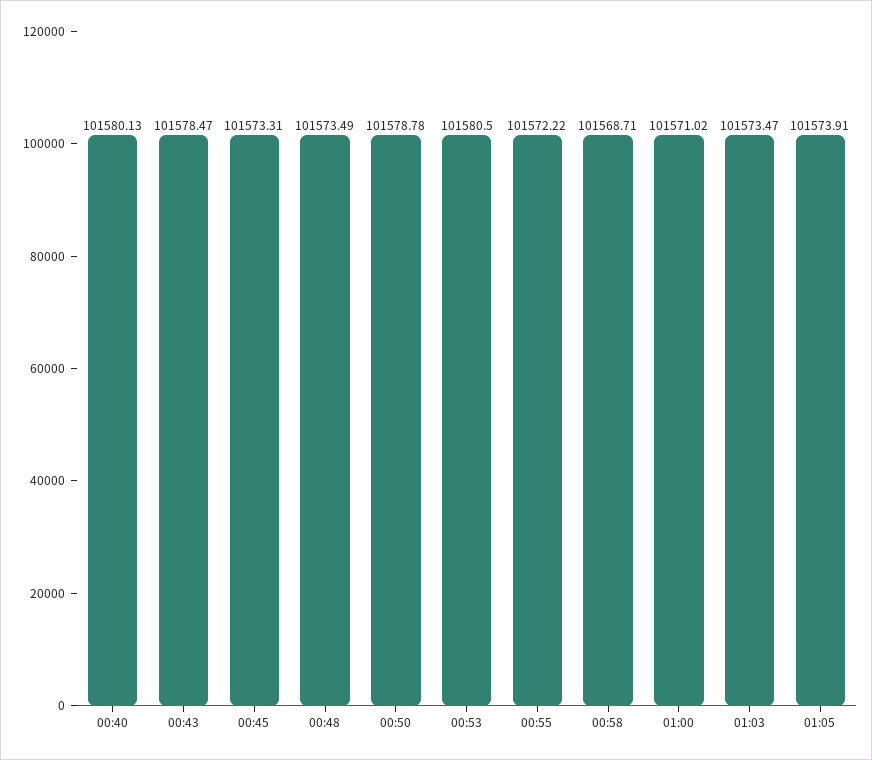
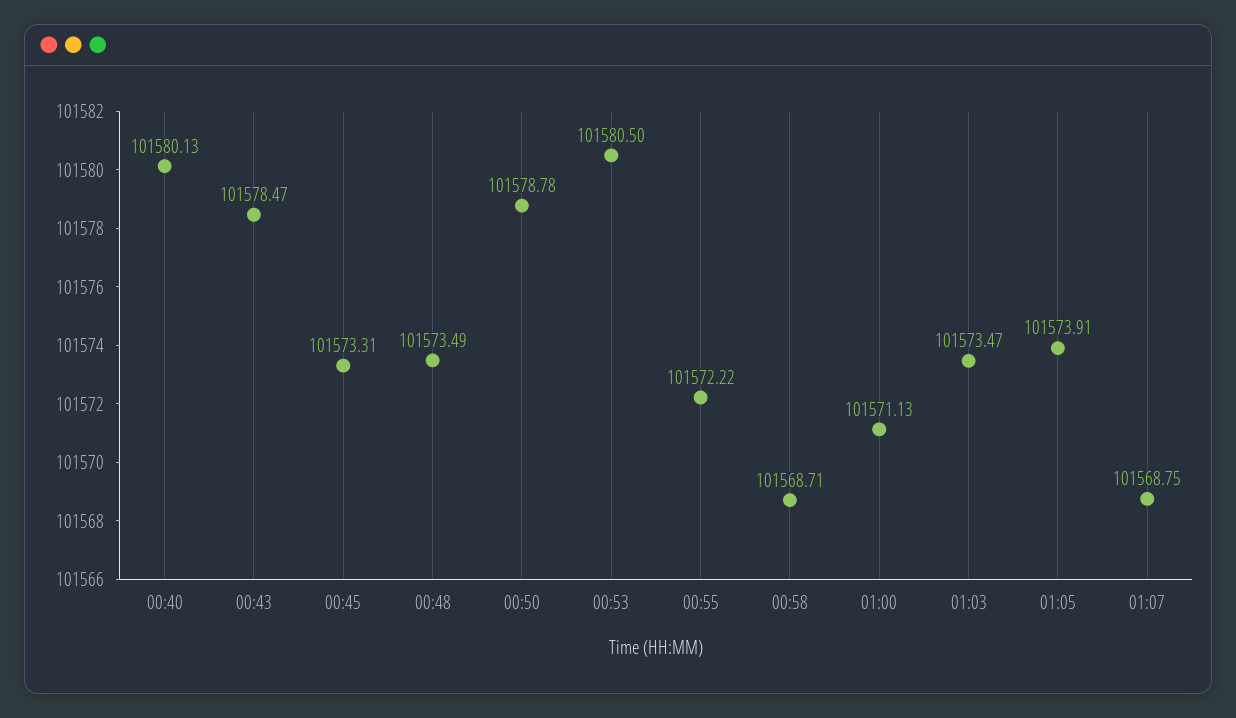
01:00: 101571.02 -> 101571.13
01:07: none -> 101568.75

